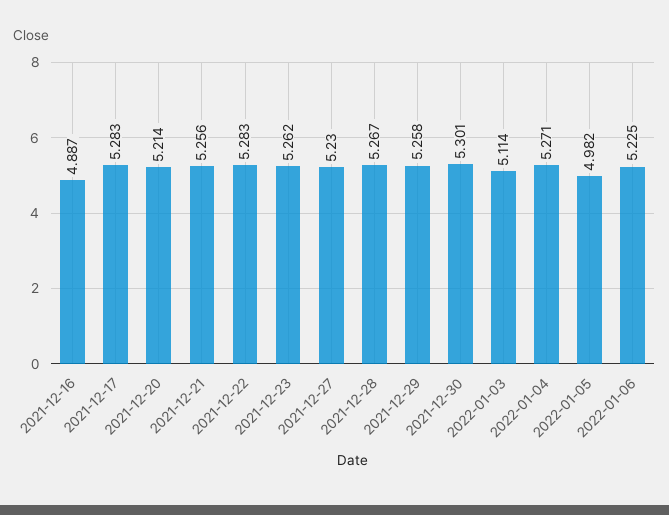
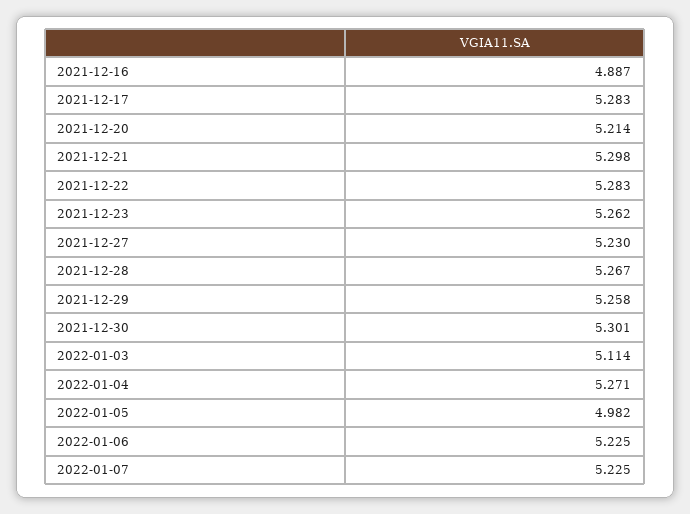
2021-12-21: 5.256 -> 5.298
2022-01-07: none -> 5.225

